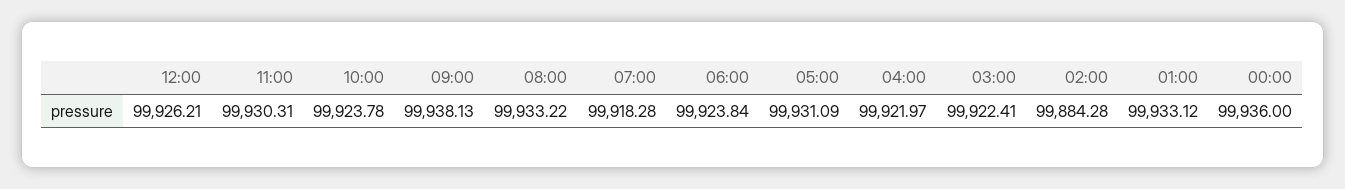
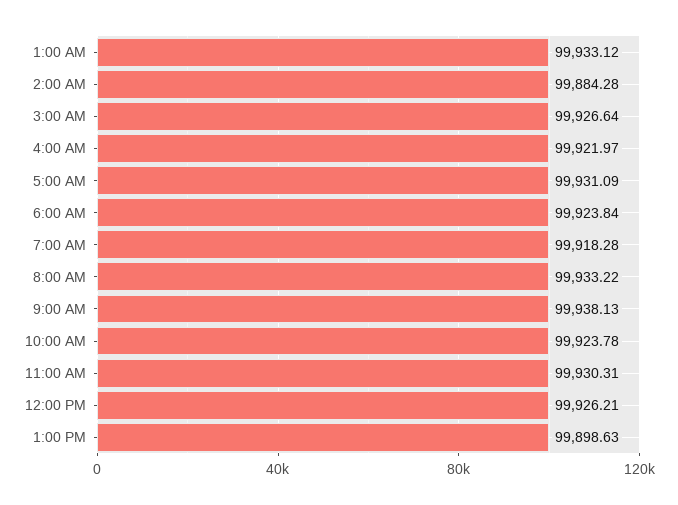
03:00: 99922.41 -> 99926.64
00:00: 99936 -> none
1:00 PM: none -> 99898.63

